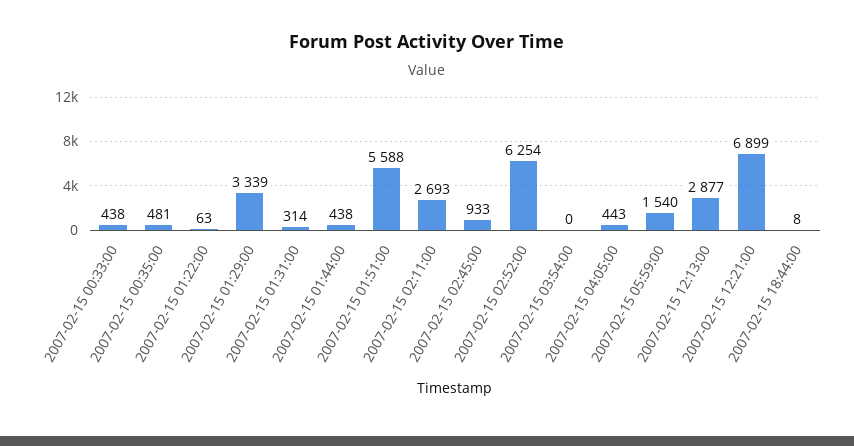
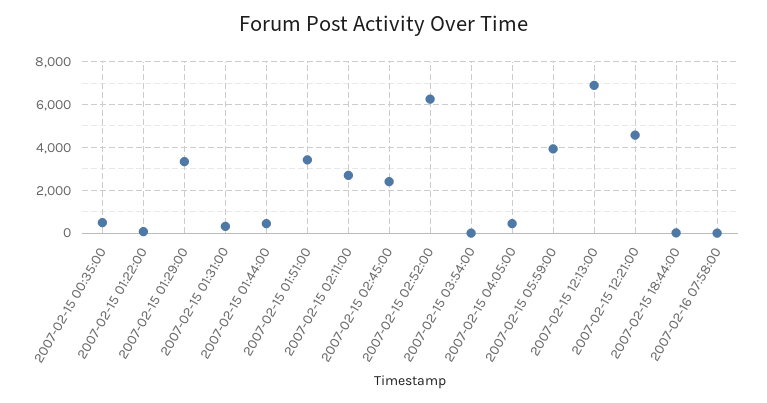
2007-02-15 00:33:00: 438 -> none
2007-02-15 01:51:00: 5588 -> 3500
2007-02-15 02:45:00: 933 -> 2500
2007-02-15 05:59:00: 1540 -> 4000
2007-02-15 12:13:00: 2877 -> 7000
2007-02-15 12:21:00: 6899 -> 4500
2007-02-16 07:58:00: none -> 0

